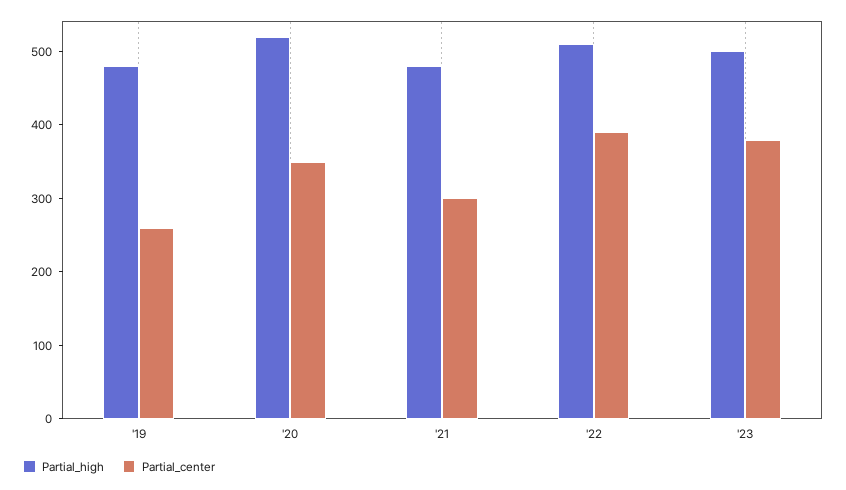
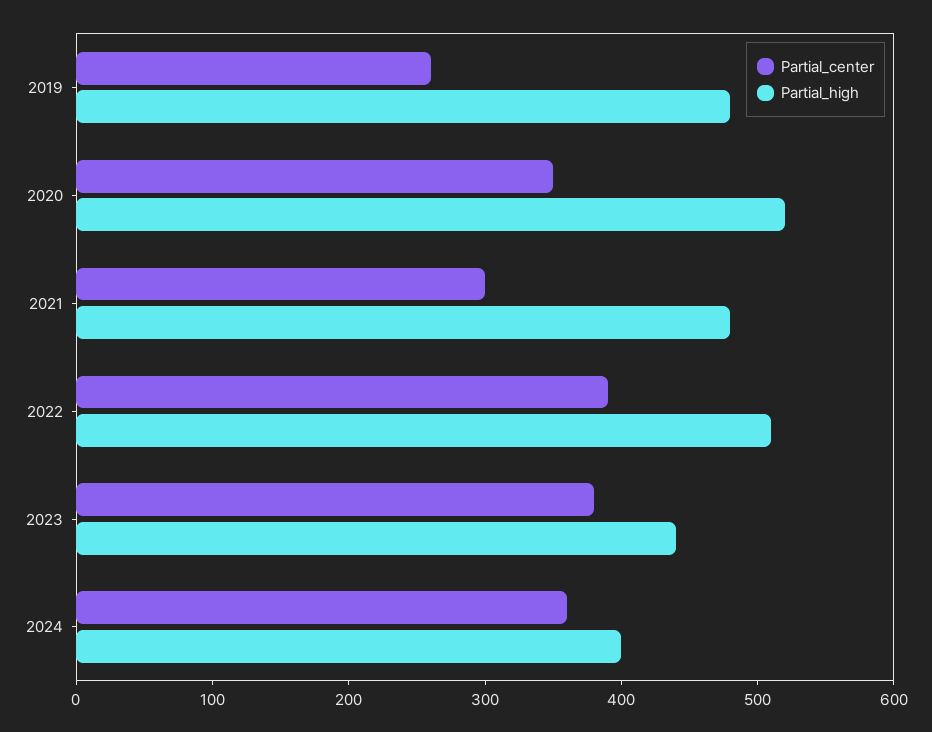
Partial_high, '23: 500 -> 440
Partial_center, 2024: none -> 360
Partial_high, 2024: none -> 400

